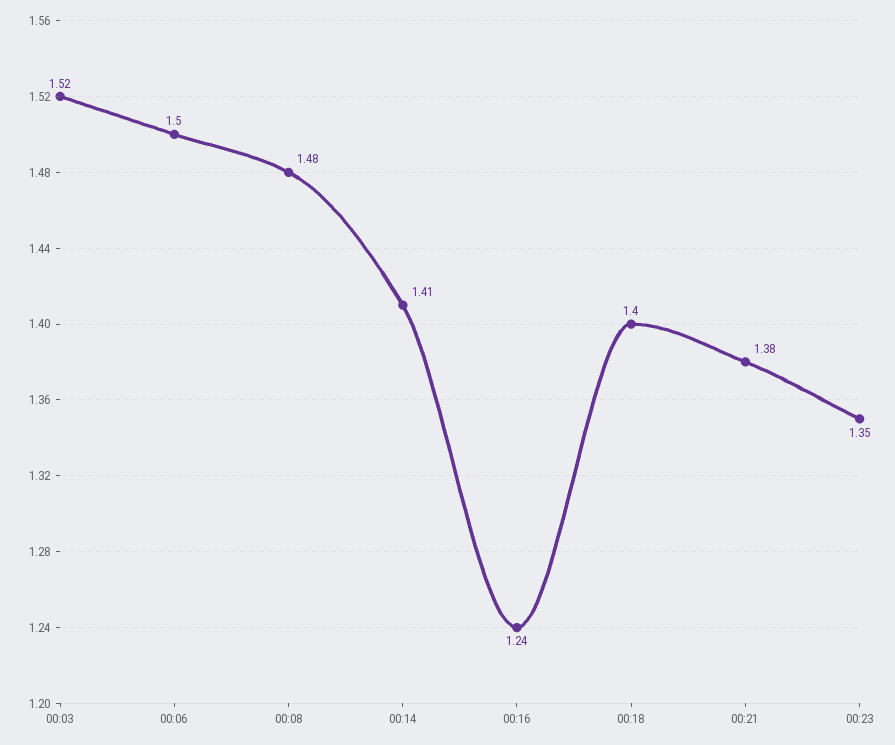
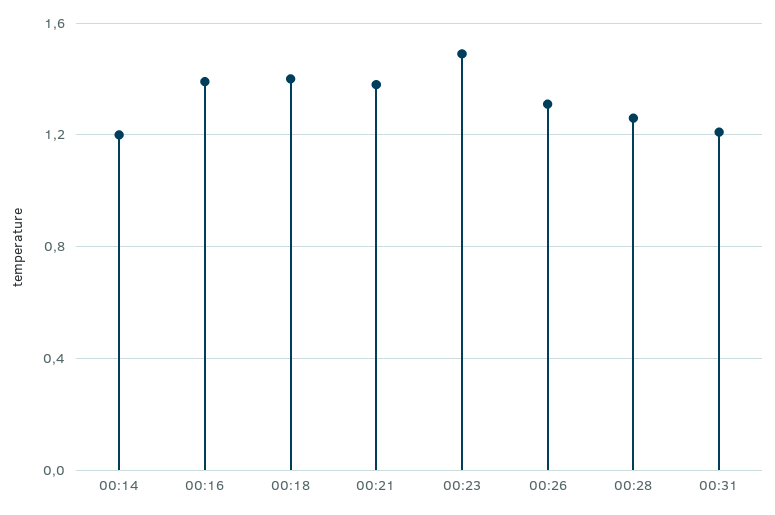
00:03: 1.52 -> none
00:06: 1.5 -> none
00:08: 1.48 -> none
00:14: 1.41 -> 1.2
00:16: 1.24 -> 1.4
00:23: 1.35 -> 1.5
00:26: none -> 1.3
00:28: none -> 1.25
00:31: none -> 1.2

